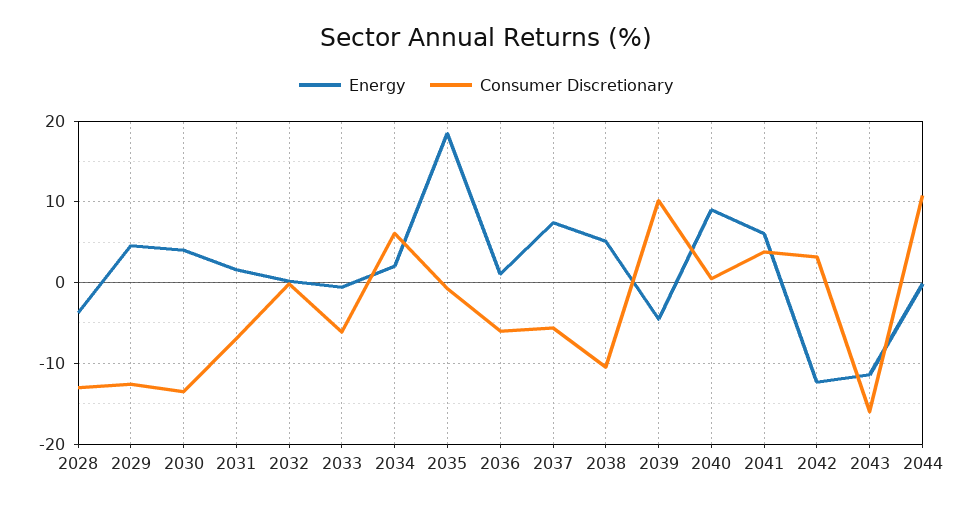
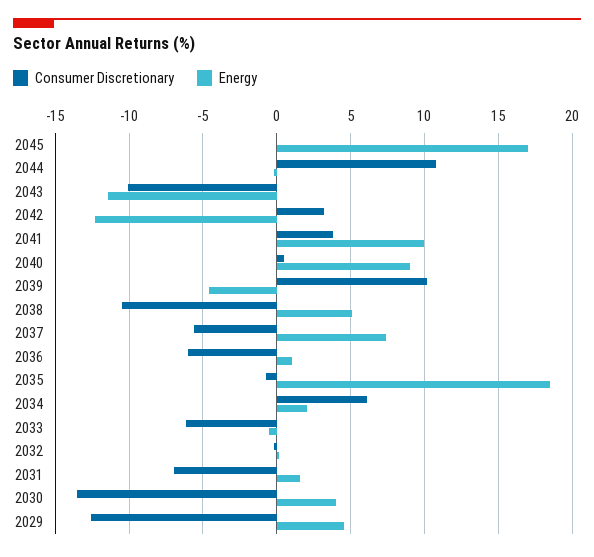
Energy, 2028: -4 -> none
Consumer Discretionary, 2028: -13 -> none
Energy, 2041: 6 -> 10
Consumer Discretionary, 2043: -16 -> -10
Consumer Discretionary, 2045: none -> 0
Energy, 2045: none -> 17

